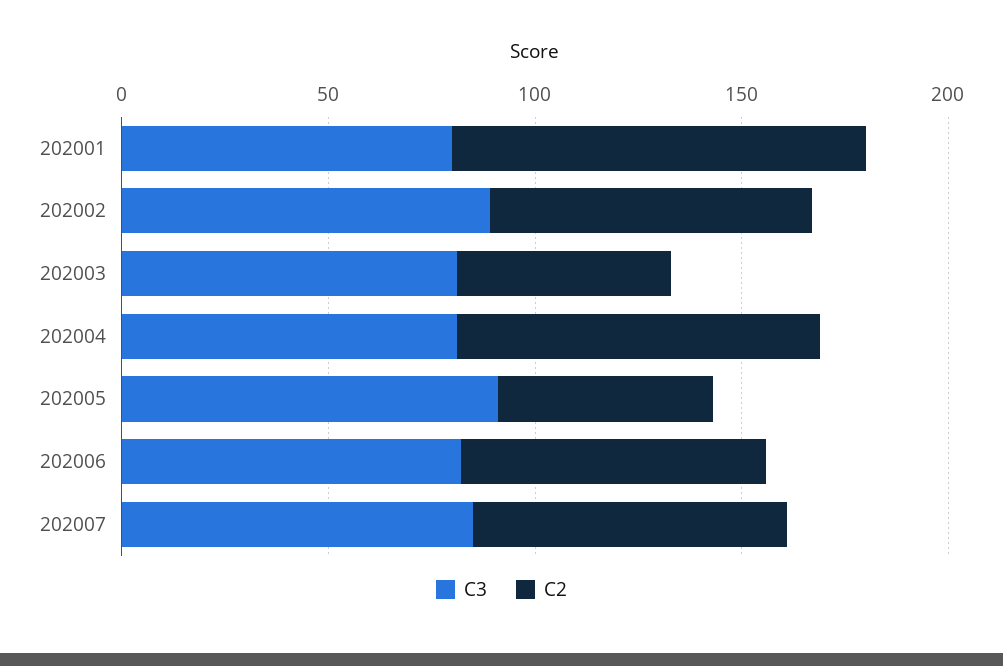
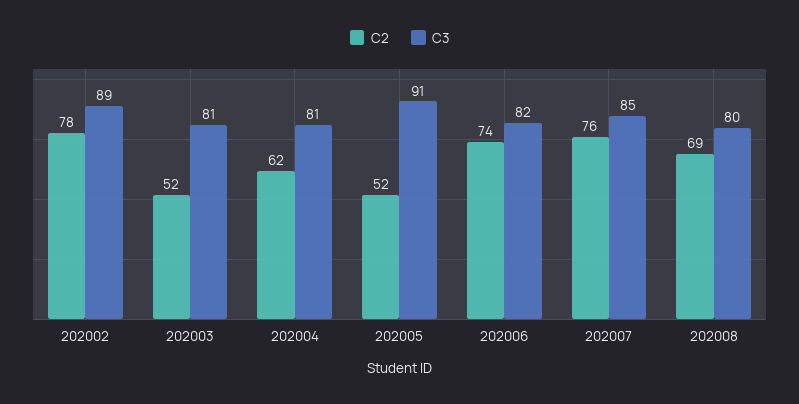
C3, 202001: 80 -> none
C2, 202001: 100 -> none
C2, 202004: 90 -> 62
C2, 202008: none -> 69
C3, 202008: none -> 80

